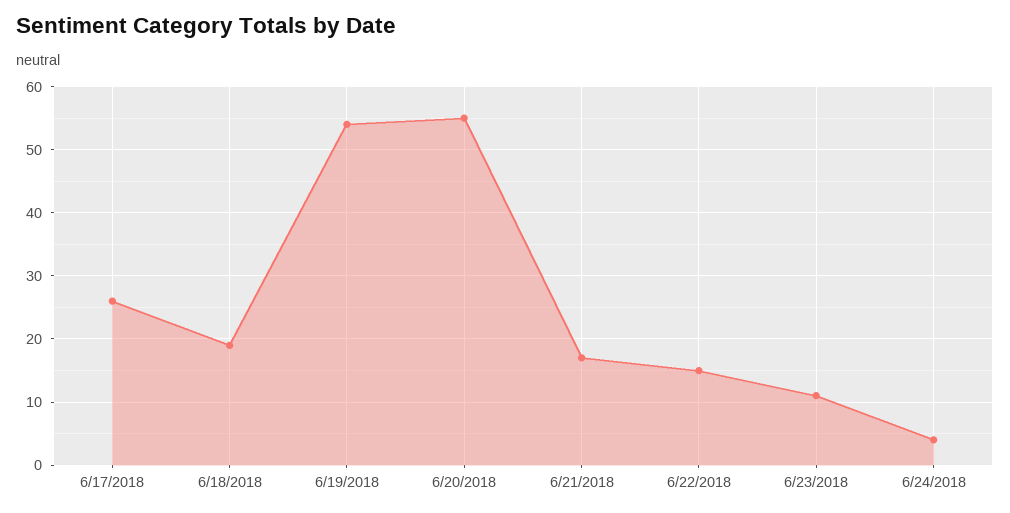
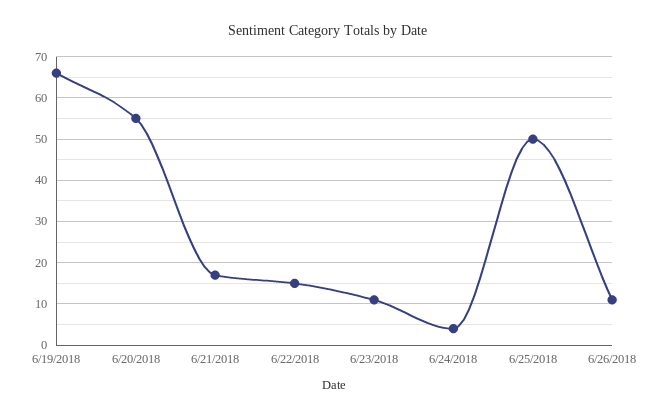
6/17/2018: 26 -> none
6/18/2018: 19 -> none
6/19/2018: 54 -> 65
6/25/2018: none -> 50
6/26/2018: none -> 10

